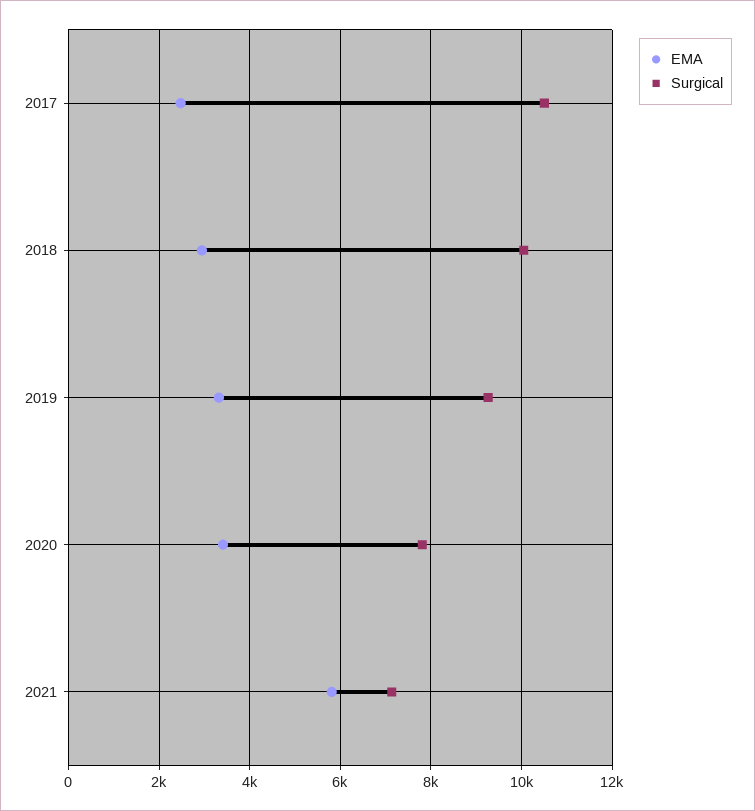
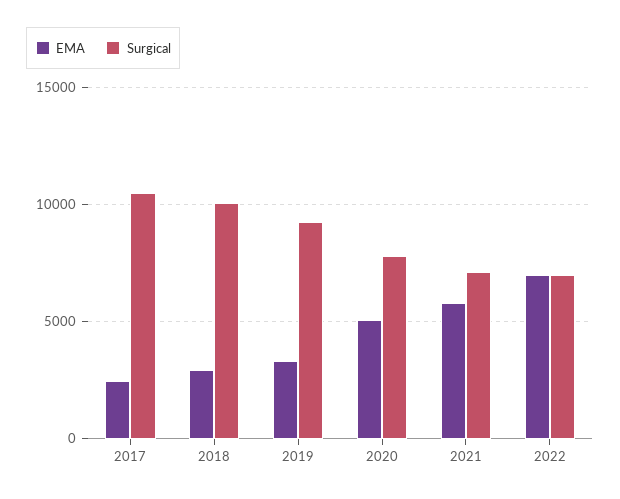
EMA, 2020: 3400 -> 5000
EMA, 2022: none -> 7000
Surgical, 2022: none -> 7000

